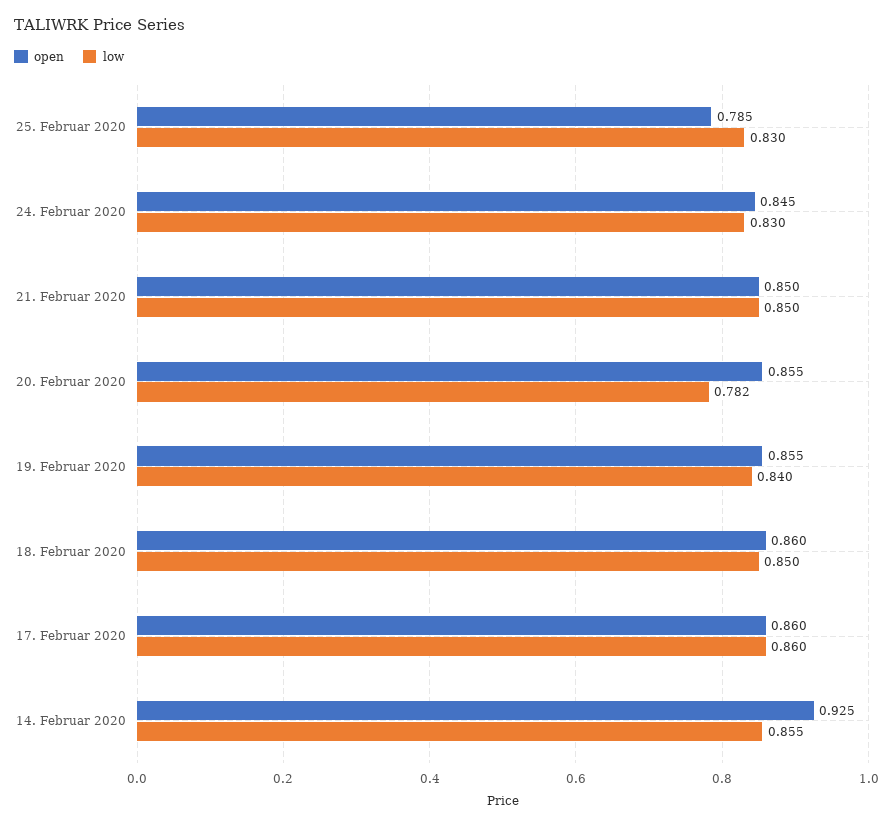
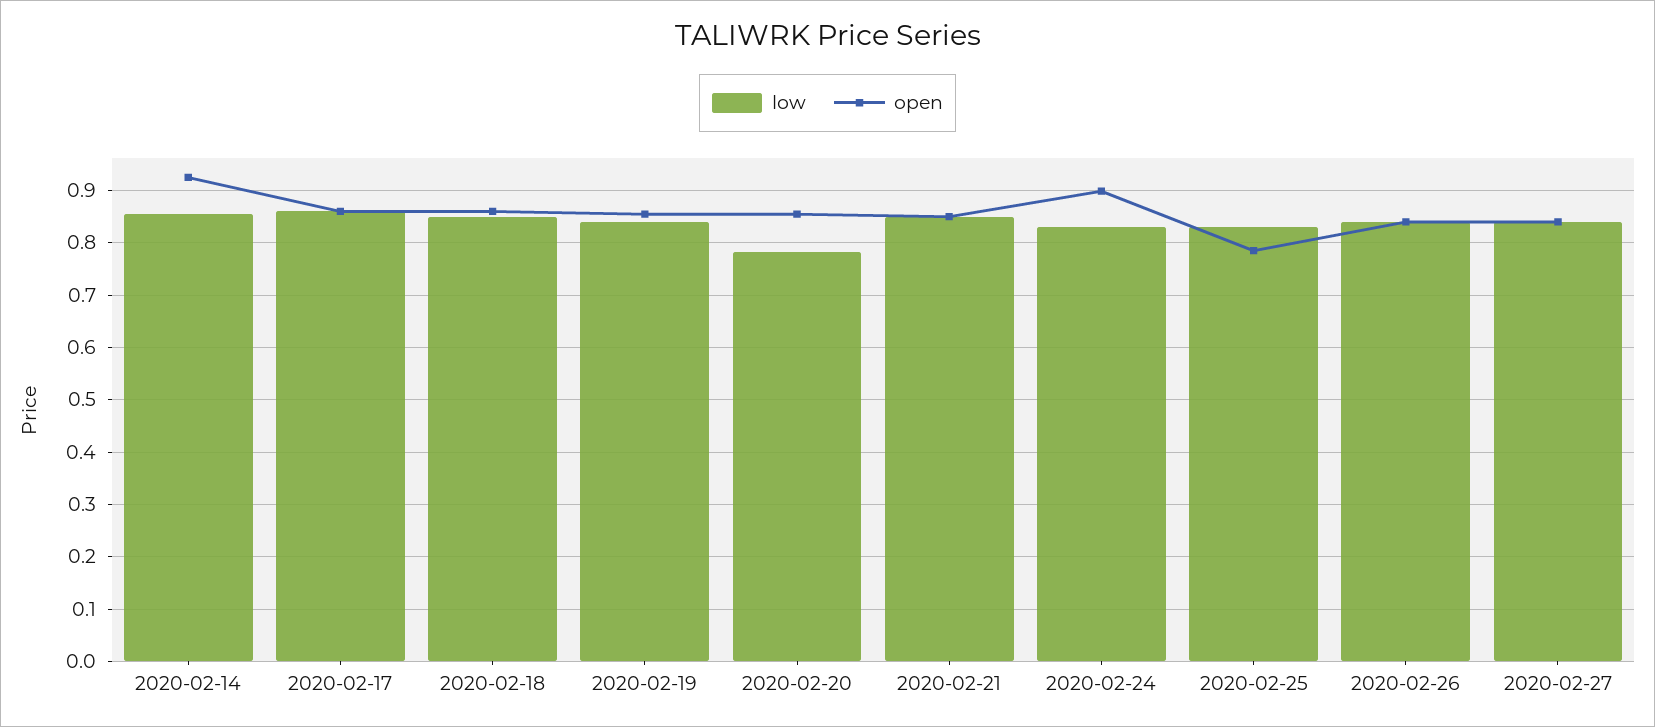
open, 24. Februar 2020: 0.845 -> 0.9
low, 2020-02-26: none -> 0.84
open, 2020-02-26: none -> 0.84
low, 2020-02-27: none -> 0.84
open, 2020-02-27: none -> 0.84

